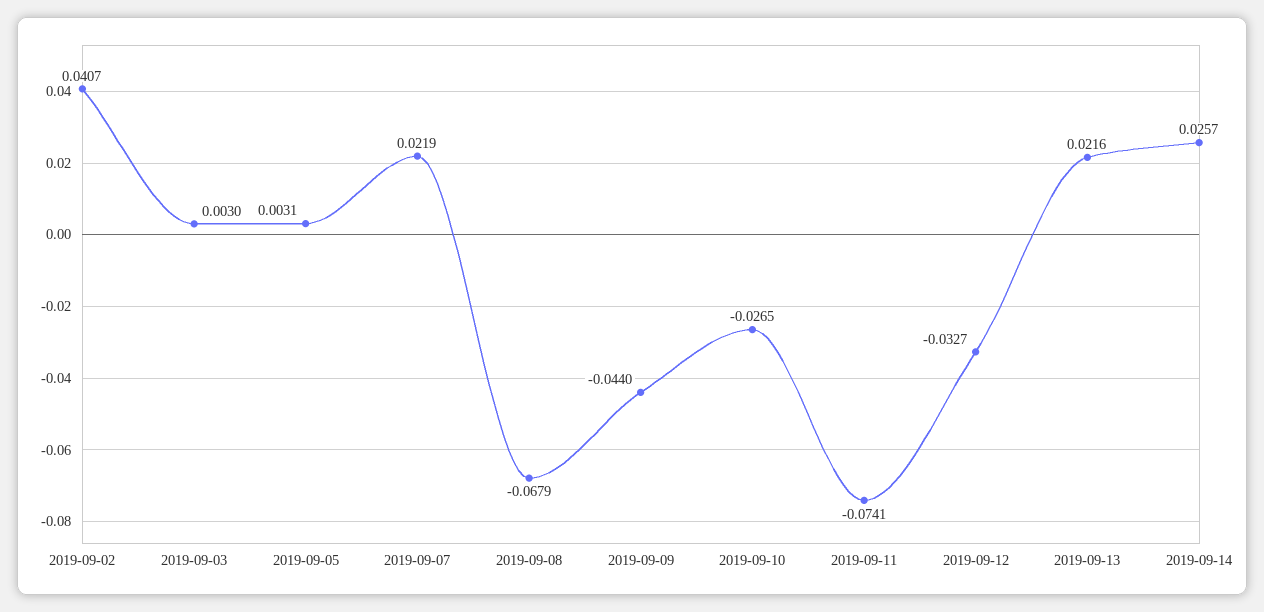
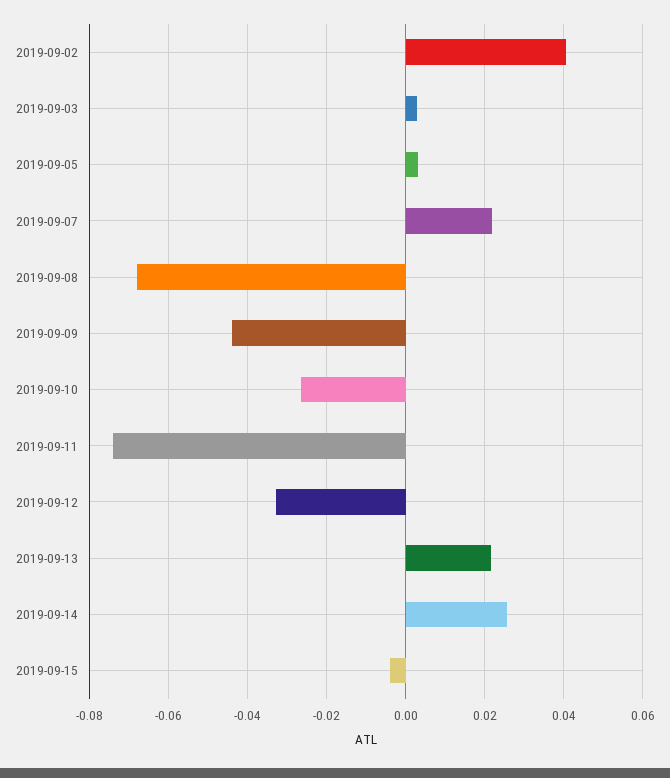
2019-09-15: none -> -0.004

